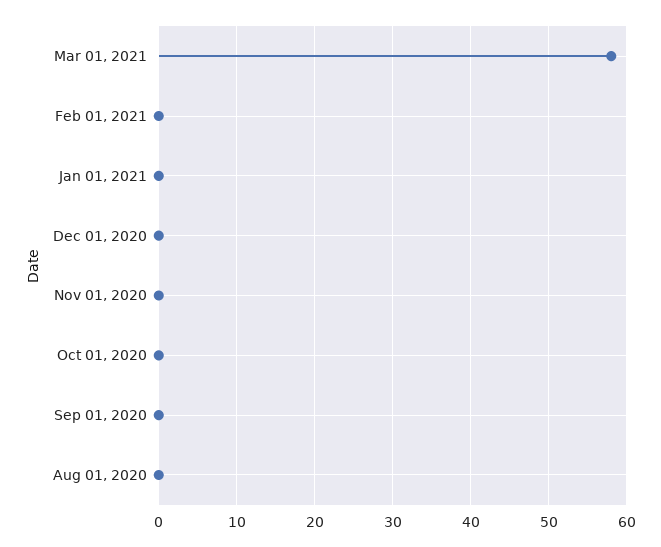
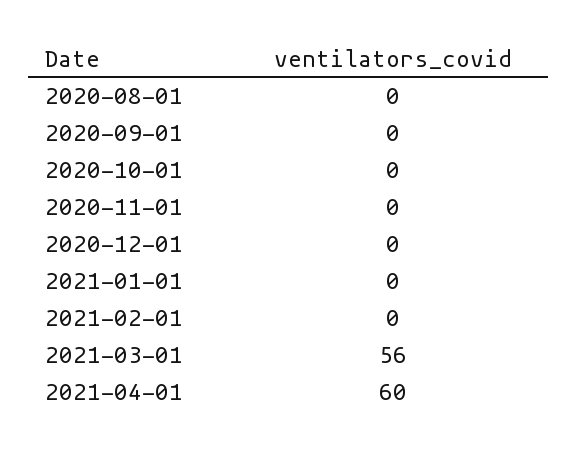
Mar 01, 2021: 58 -> 56
2021-04-01: none -> 60

